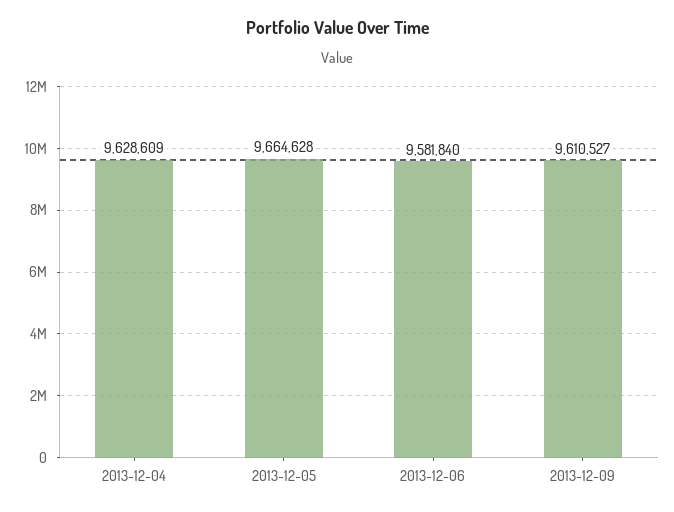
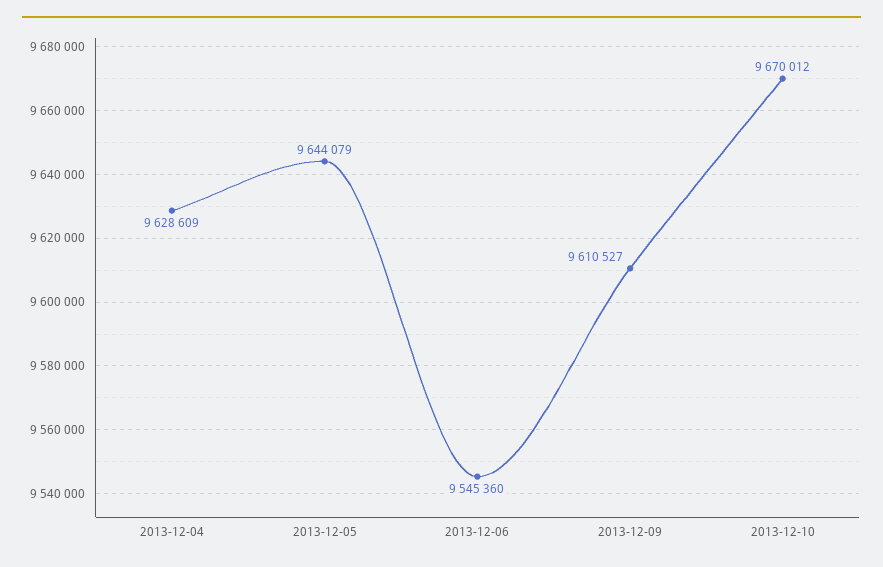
2013-12-05: 9664628 -> 9644079
2013-12-06: 9581840 -> 9545360
2013-12-10: none -> 9670012

